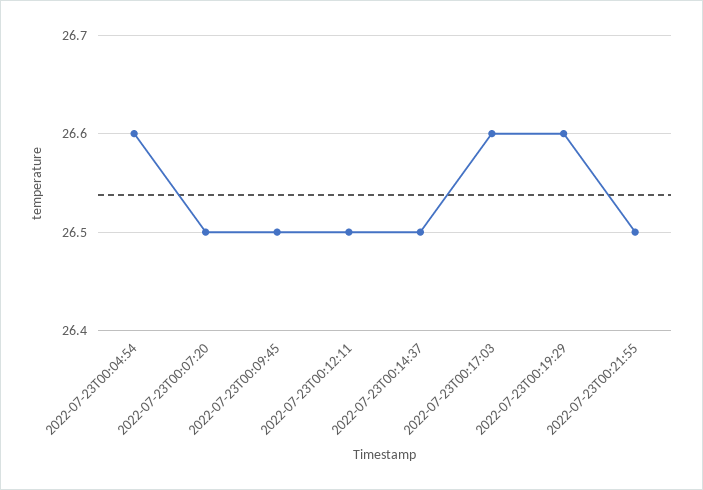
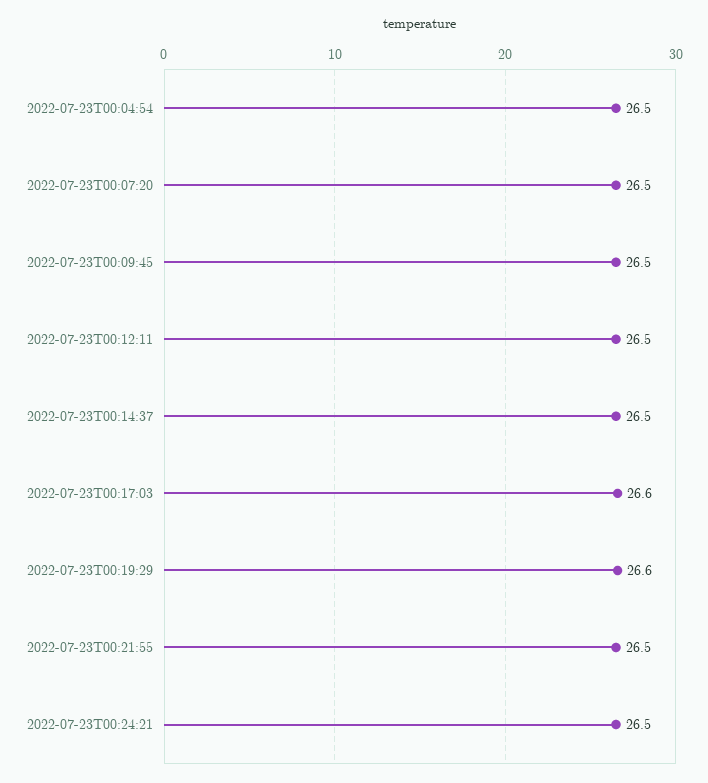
2022-07-23T00:04:54: 26.6 -> 26.5
2022-07-23T00:24:21: none -> 26.5

